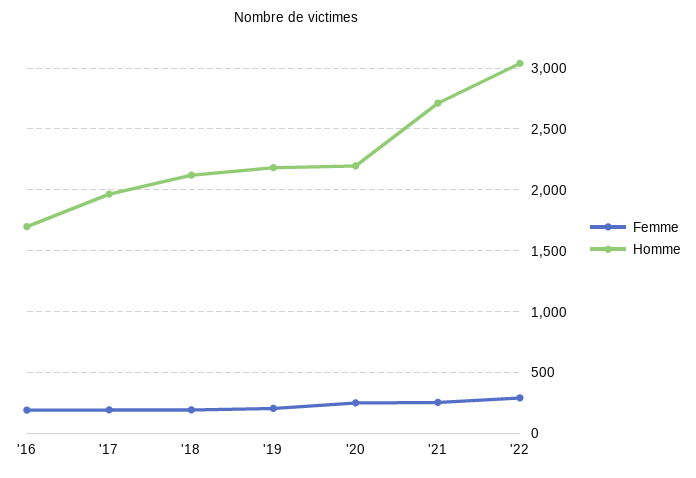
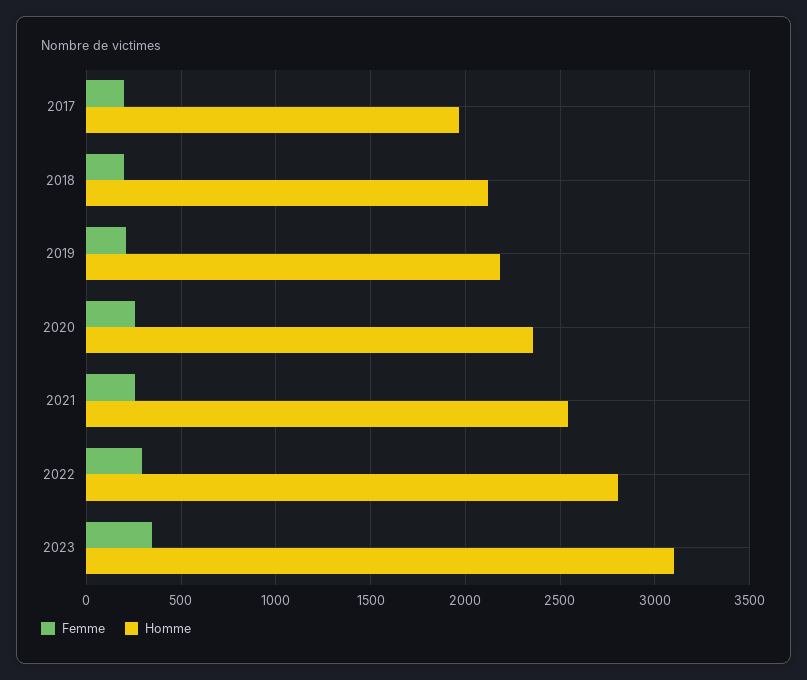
Femme, '16: 200 -> none
Homme, '16: 1700 -> none
Homme, '20: 2200 -> 2350
Homme, '21: 2700 -> 2550
Homme, '22: 3050 -> 2800
Femme, 2023: none -> 350
Homme, 2023: none -> 3100

